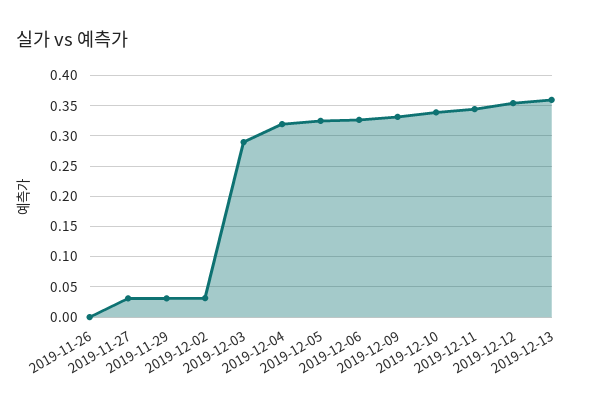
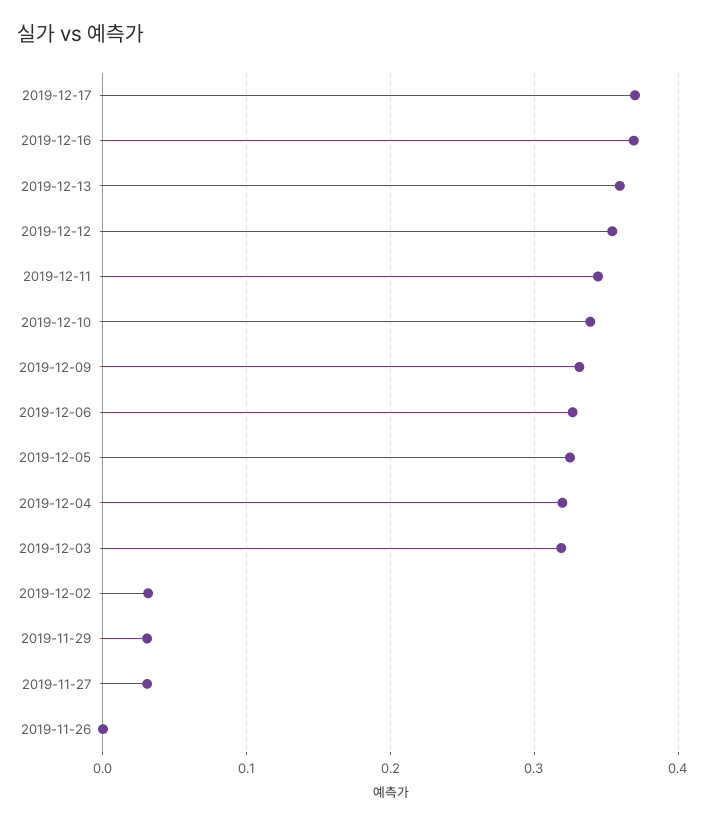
2019-12-03: 0.29 -> 0.32
2019-12-17: none -> 0.37
2019-12-16: none -> 0.37

